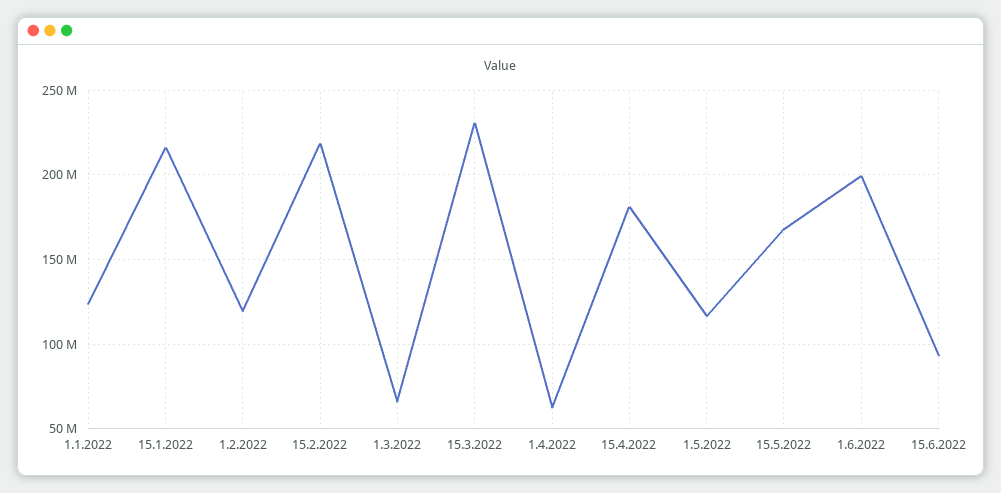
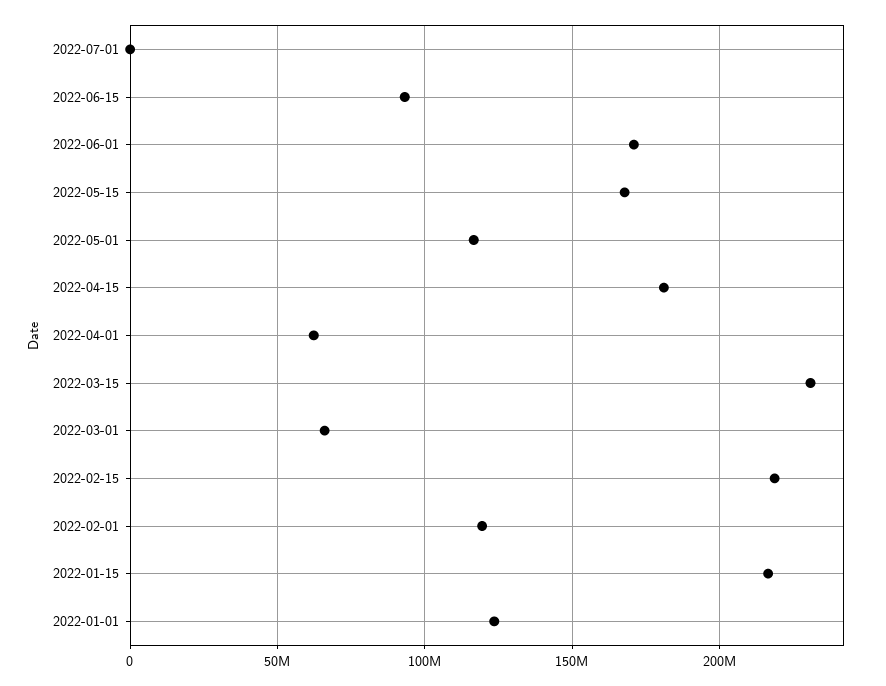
1.6.2022: 200000000 -> 170000000
2022-07-01: none -> 0

